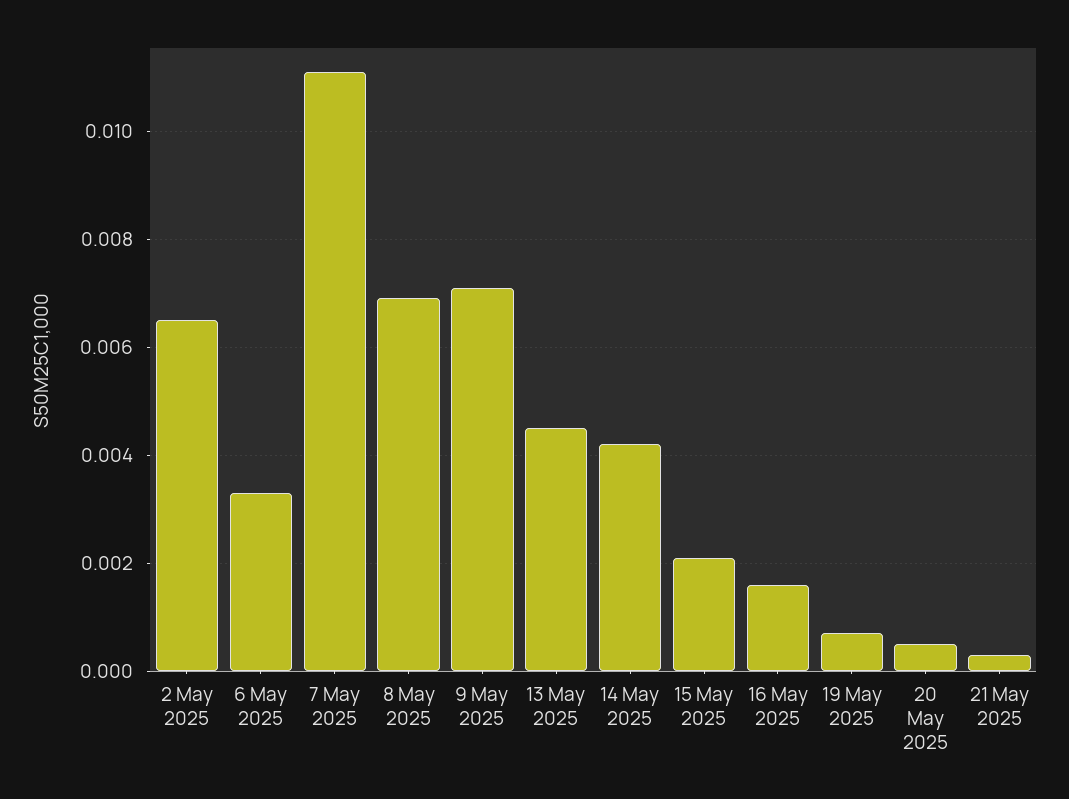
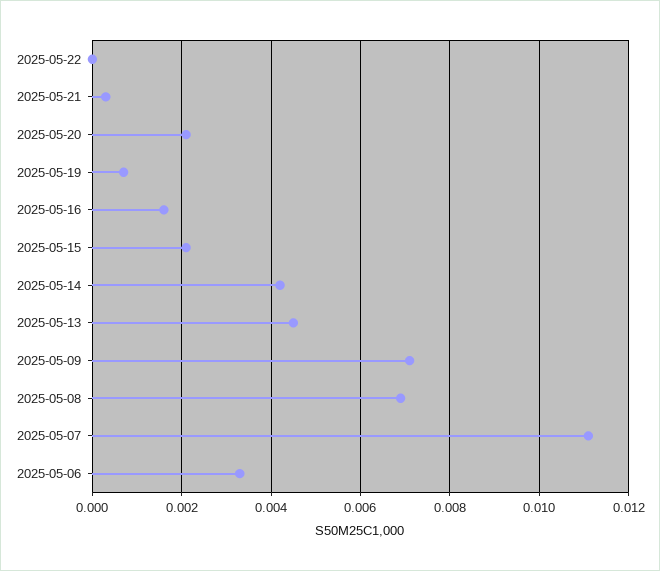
2 May 2025: 0.0065 -> none
20 May 2025: 0.0005 -> 0.002
2025-05-22: none -> 0

